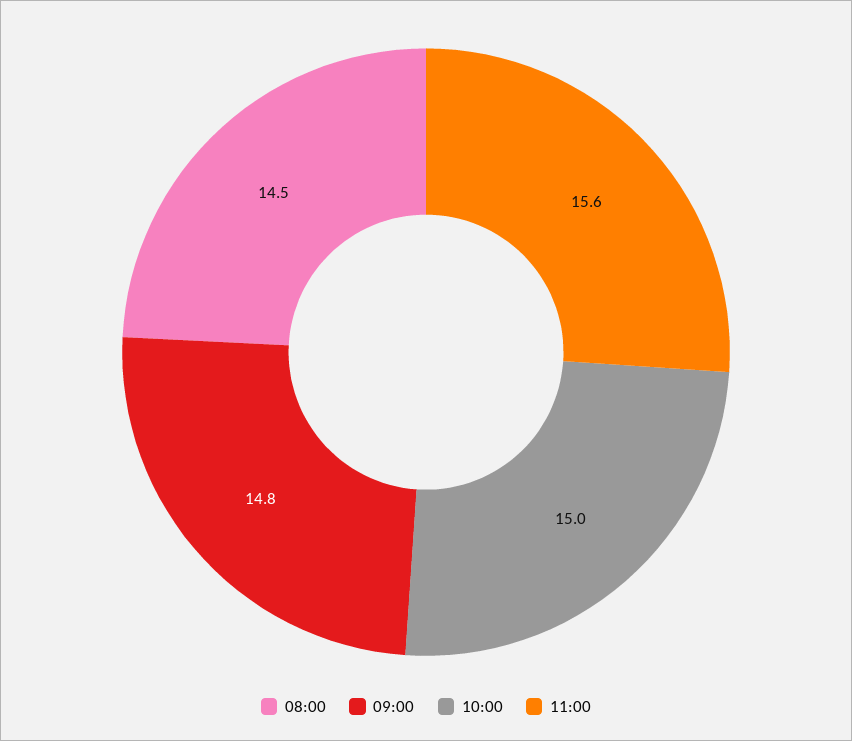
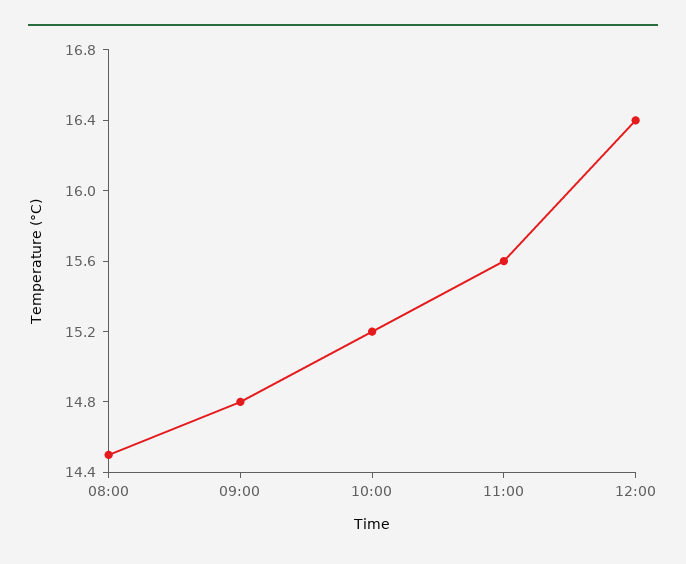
10:00: 15 -> 15.2
12:00: none -> 16.4

